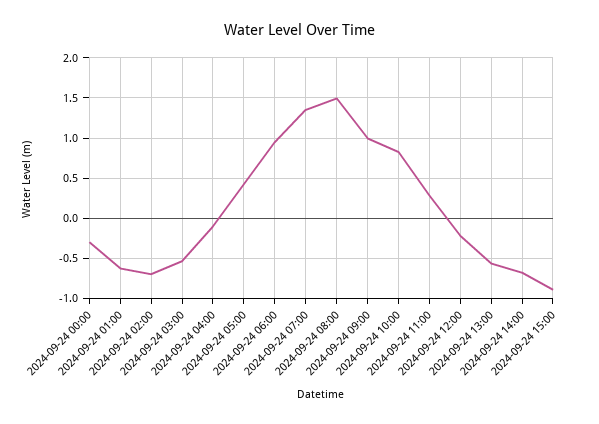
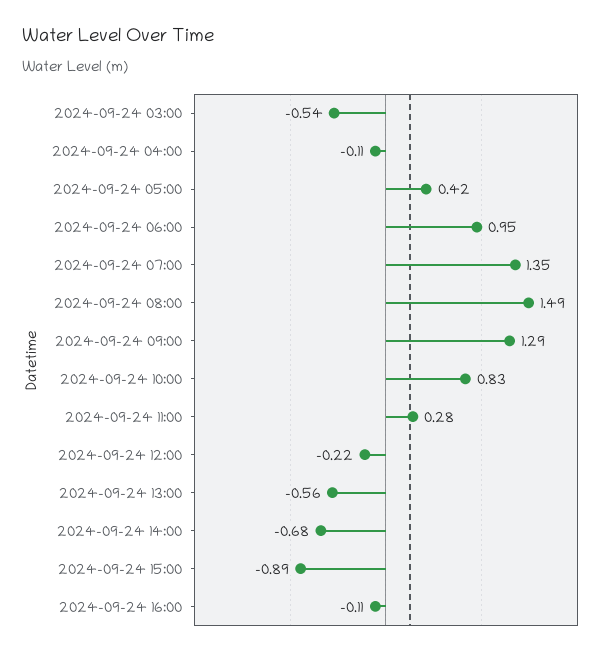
2024-09-24 00:00: -0.3 -> none
2024-09-24 01:00: -0.6 -> none
2024-09-24 02:00: -0.7 -> none
2024-09-24 09:00: 1 -> 1.29
2024-09-24 16:00: none -> -0.11

